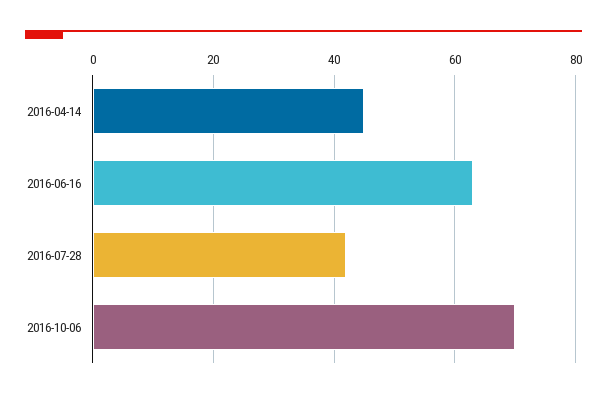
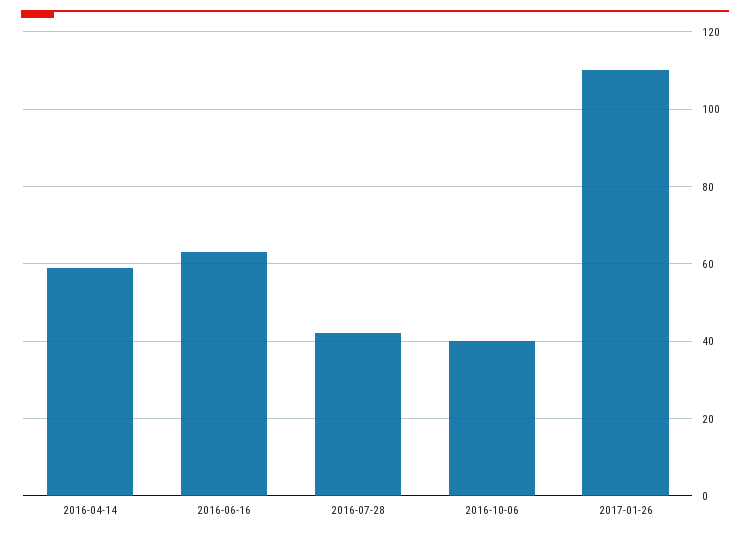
2016-04-14: 45 -> 60
2016-10-06: 70 -> 40
2017-01-26: none -> 110

